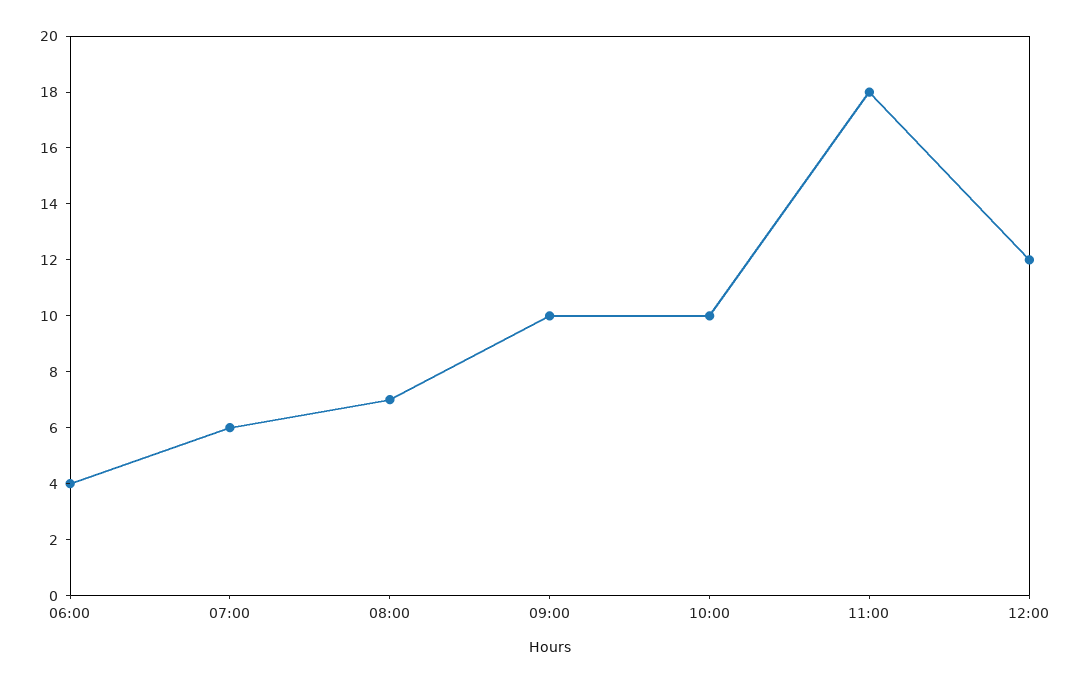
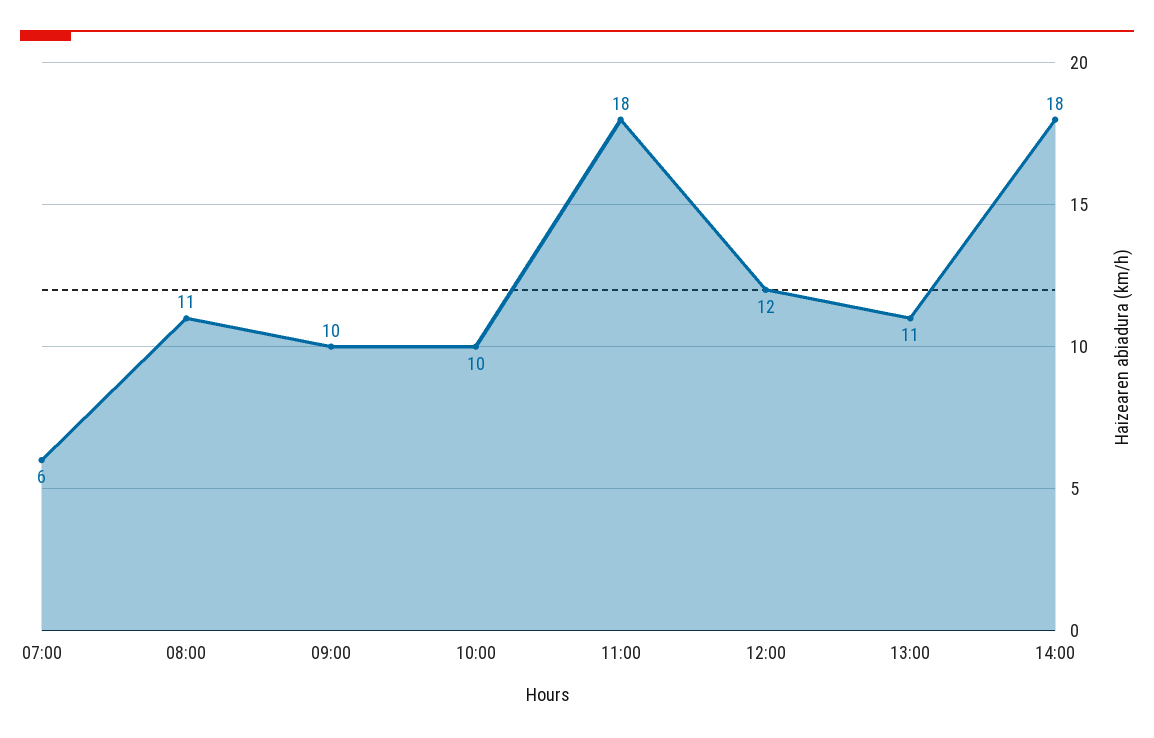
06:00: 4 -> none
08:00: 7 -> 11
13:00: none -> 11
14:00: none -> 18

